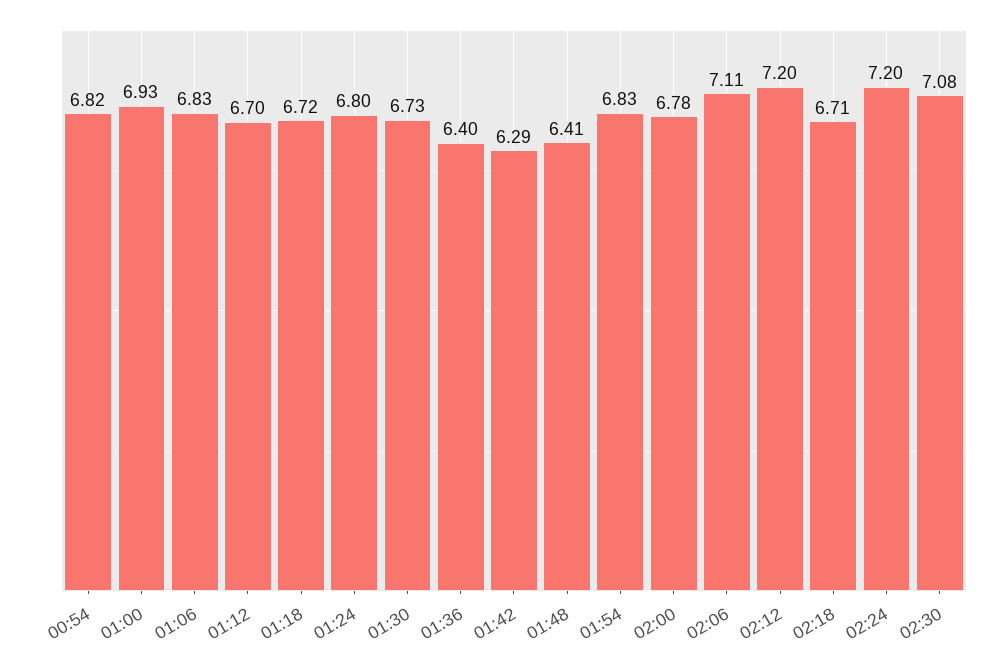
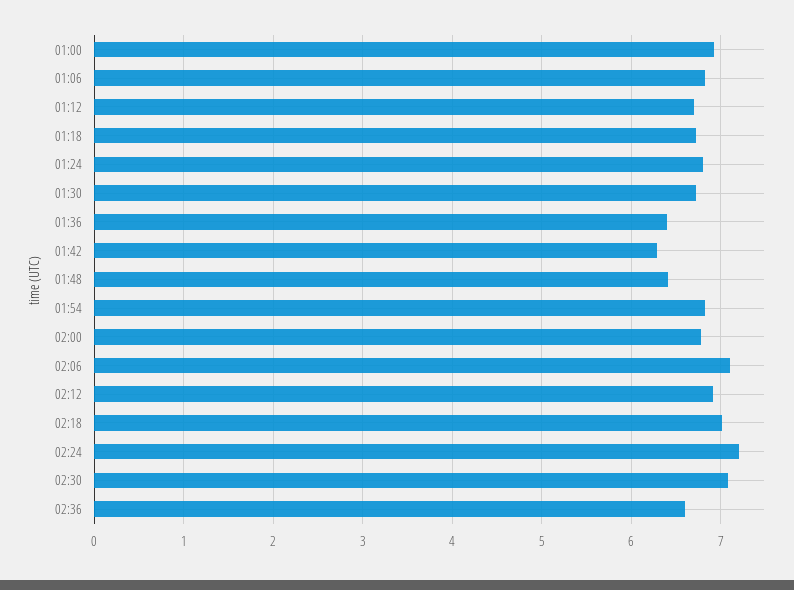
00:54: 6.82 -> none
02:12: 7.2 -> 6.9
02:18: 6.71 -> 7
02:36: none -> 6.6

